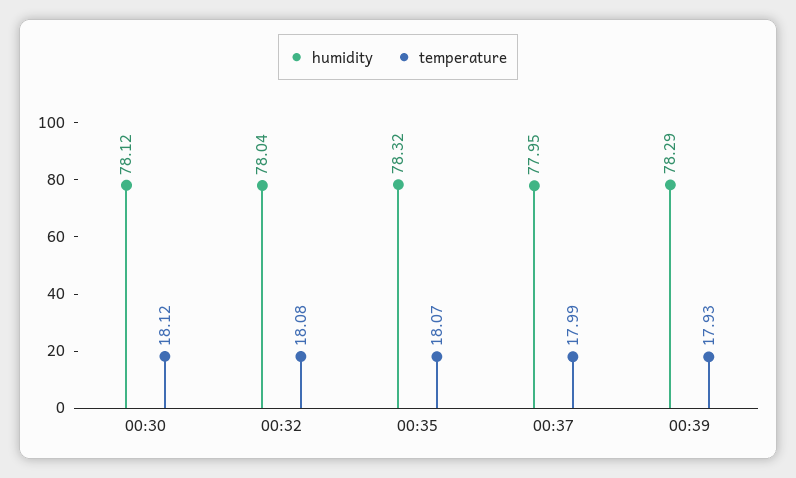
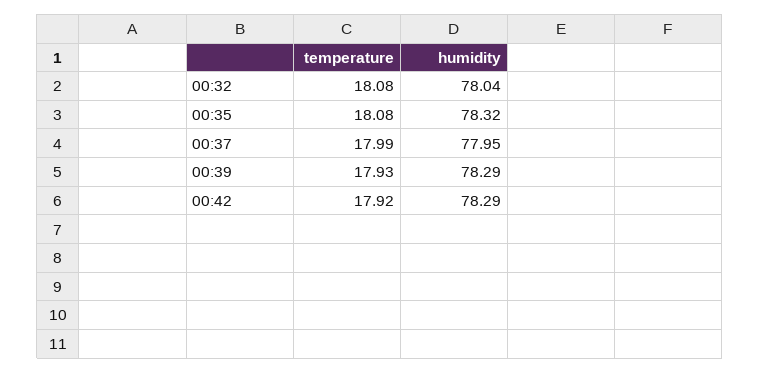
humidity, 00:30: 78.12 -> none
temperature, 00:30: 18.12 -> none
temperature, 00:35: 18.07 -> 18.08
temperature, 00:42: none -> 17.92
humidity, 00:42: none -> 78.29

